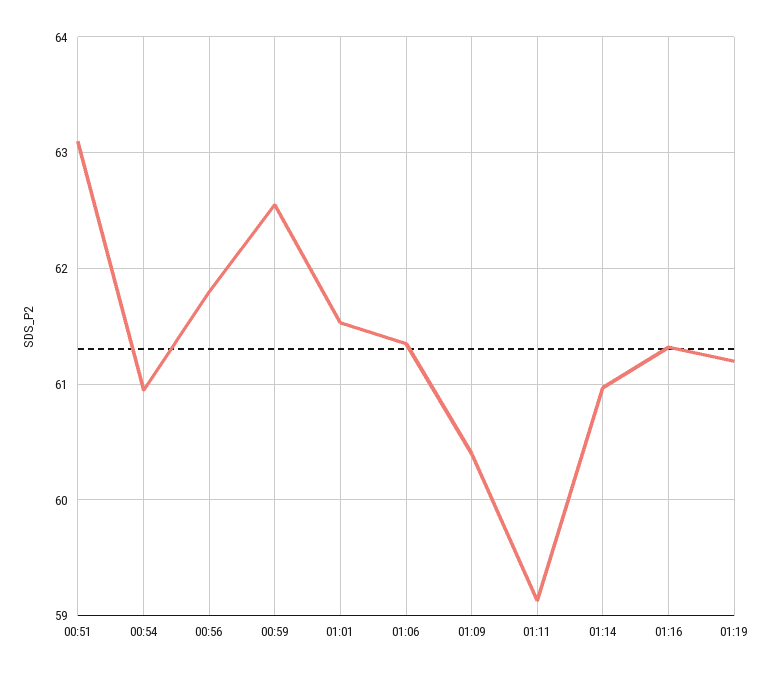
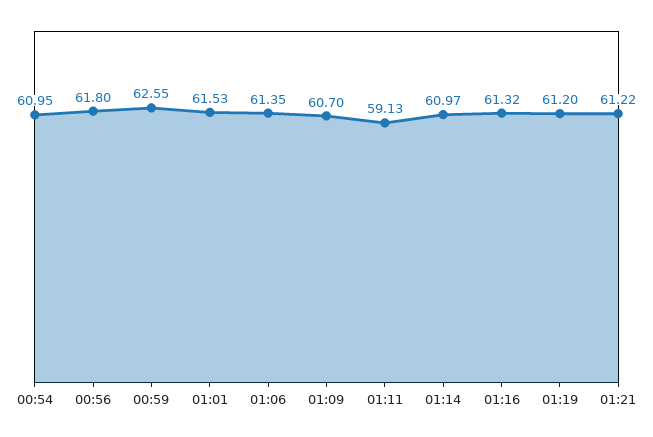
00:51: 63.1 -> none
01:09: 60.4 -> 60.7
01:21: none -> 61.22

